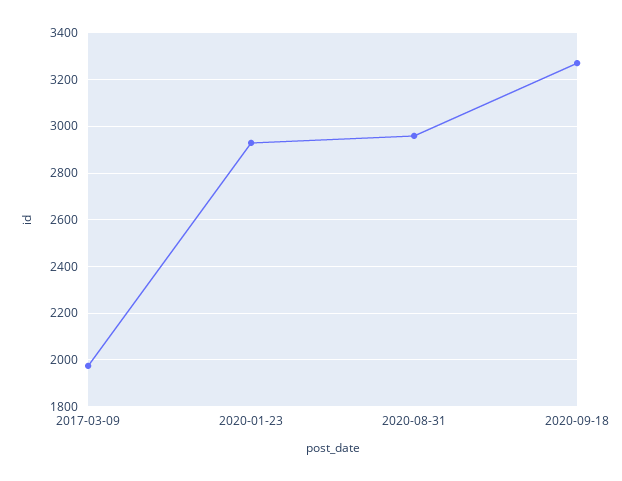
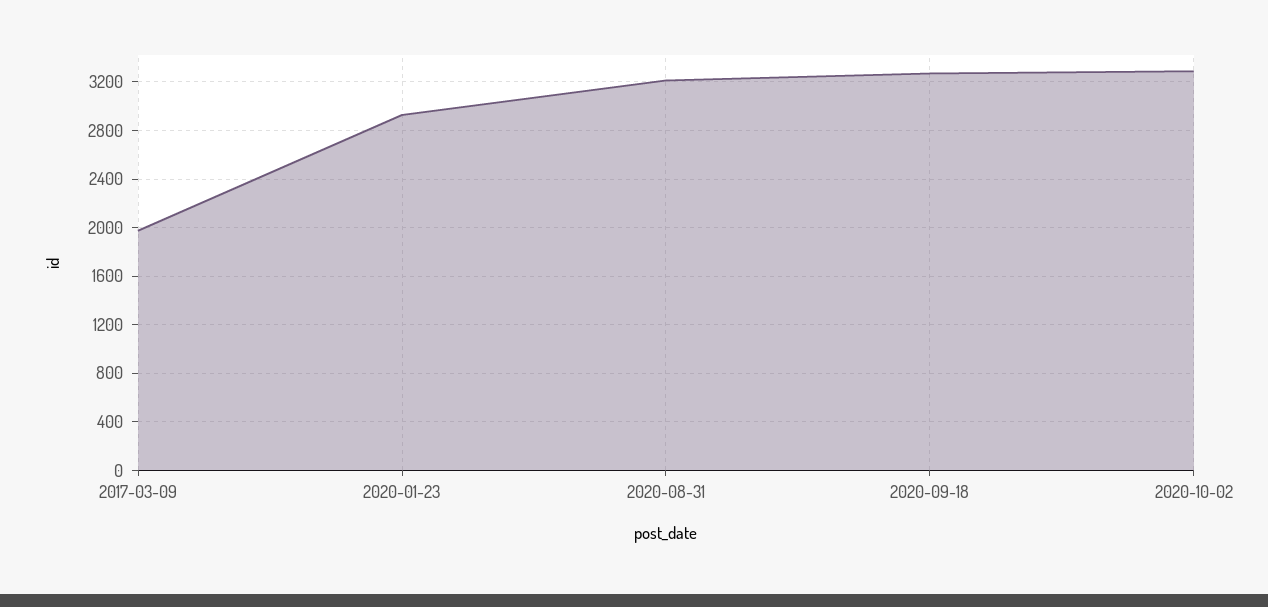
2020-08-31: 2950 -> 3200
2020-10-02: none -> 3300

